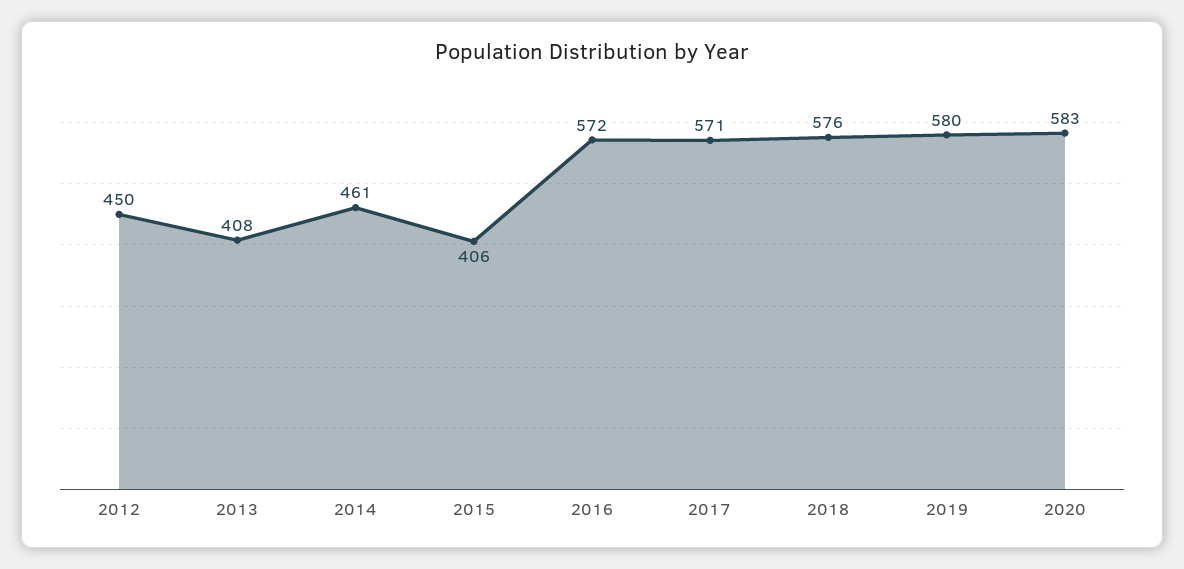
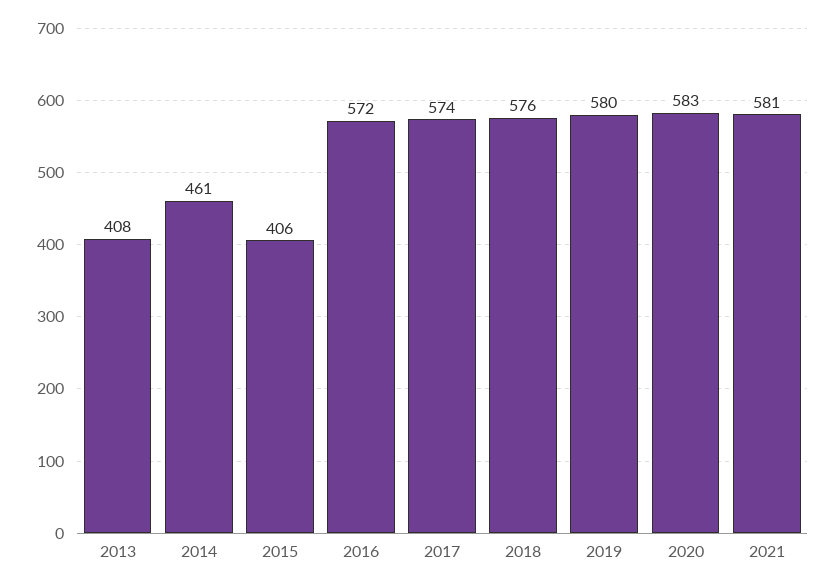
2012: 450 -> none
2017: 571 -> 574
2021: none -> 581

